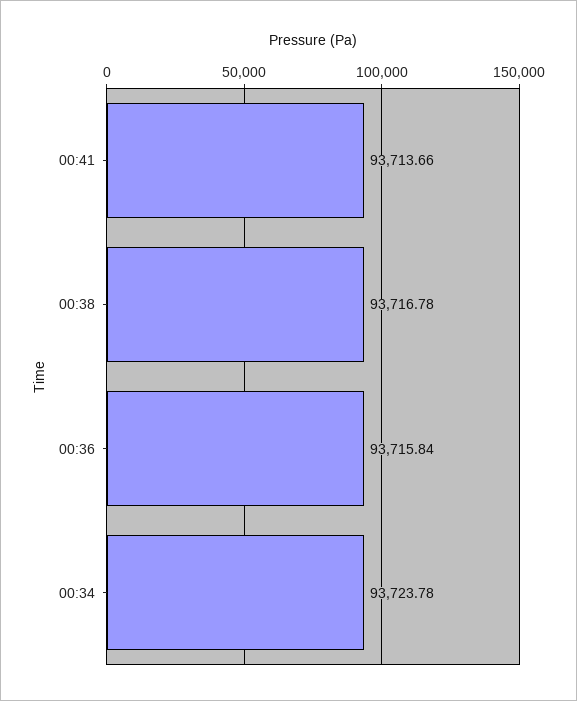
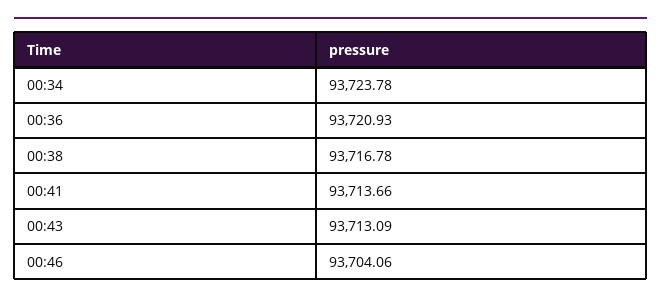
00:36: 93715.84 -> 93720.93
00:43: none -> 93713.09
00:46: none -> 93704.06

